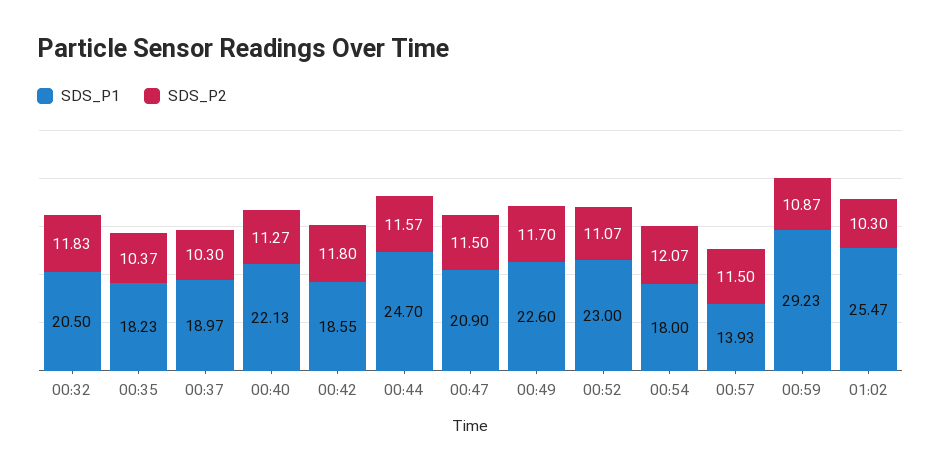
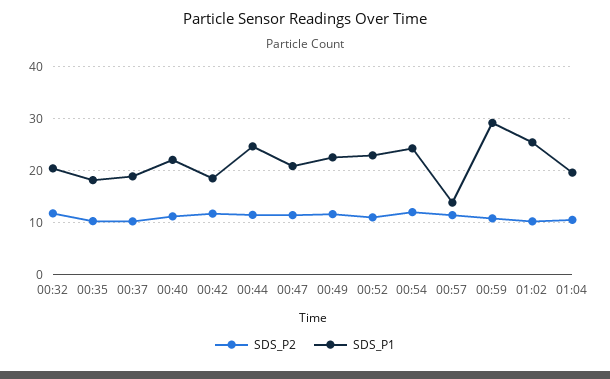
SDS_P1, 00:54: 18 -> 24
SDS_P2, 01:04: none -> 10
SDS_P1, 01:04: none -> 20

